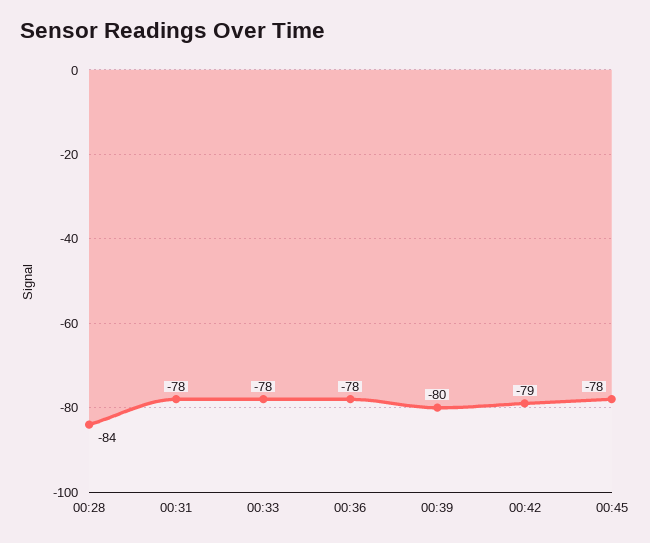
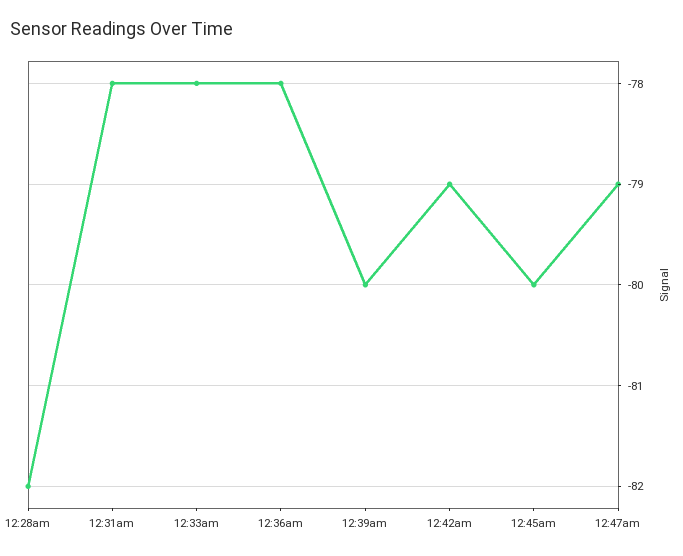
00:28: -84 -> -82
00:45: -78 -> -80
12:47am: none -> -79

